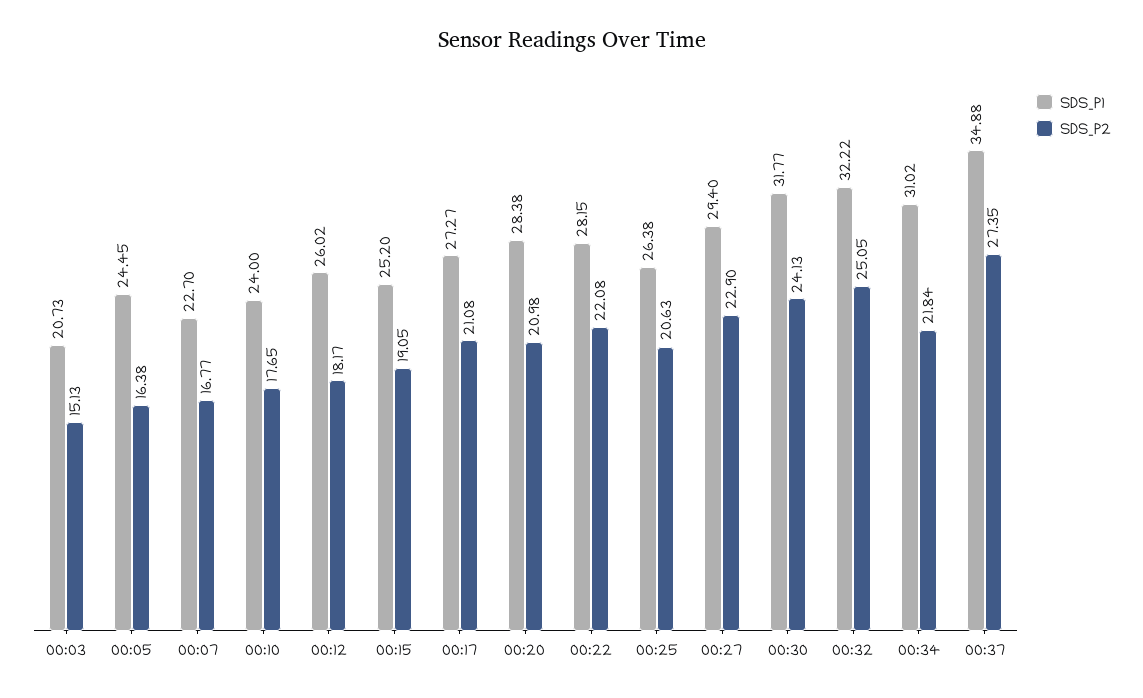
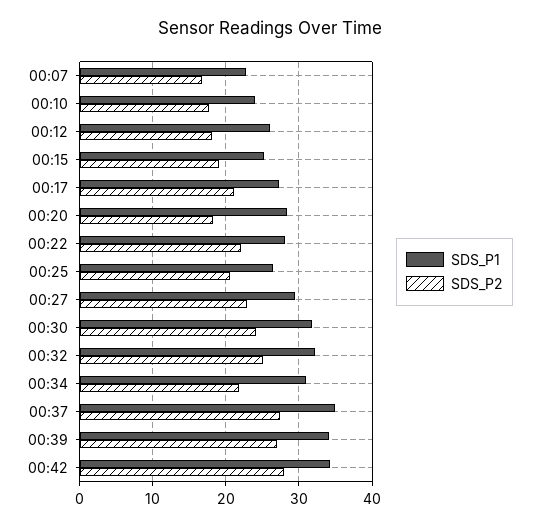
SDS_P1, 00:03: 20.73 -> none
SDS_P2, 00:03: 15.13 -> none
SDS_P1, 00:05: 24.45 -> none
SDS_P2, 00:05: 16.38 -> none
SDS_P2, 00:20: 20.98 -> 18
SDS_P1, 00:39: none -> 34
SDS_P2, 00:39: none -> 27
SDS_P1, 00:42: none -> 34
SDS_P2, 00:42: none -> 28

